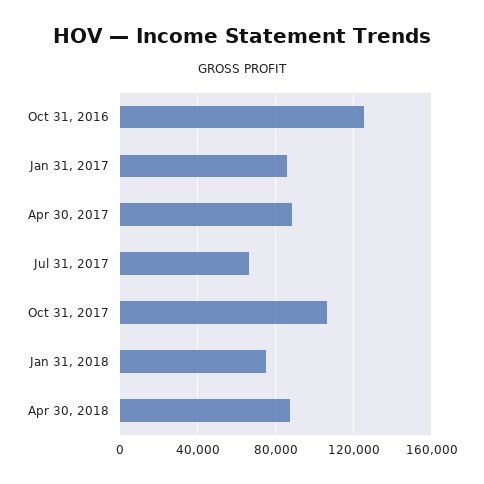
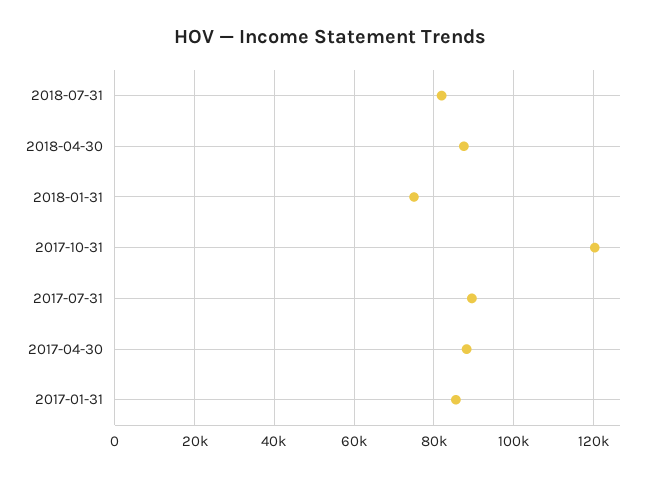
Oct 31, 2016: 125000 -> none
Jul 31, 2017: 65000 -> 90000
Oct 31, 2017: 105000 -> 120000
2018-07-31: none -> 82000

